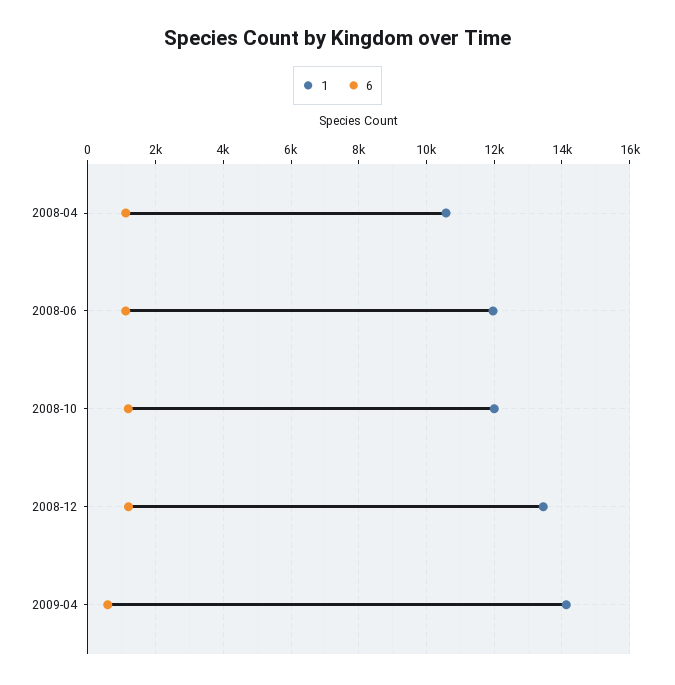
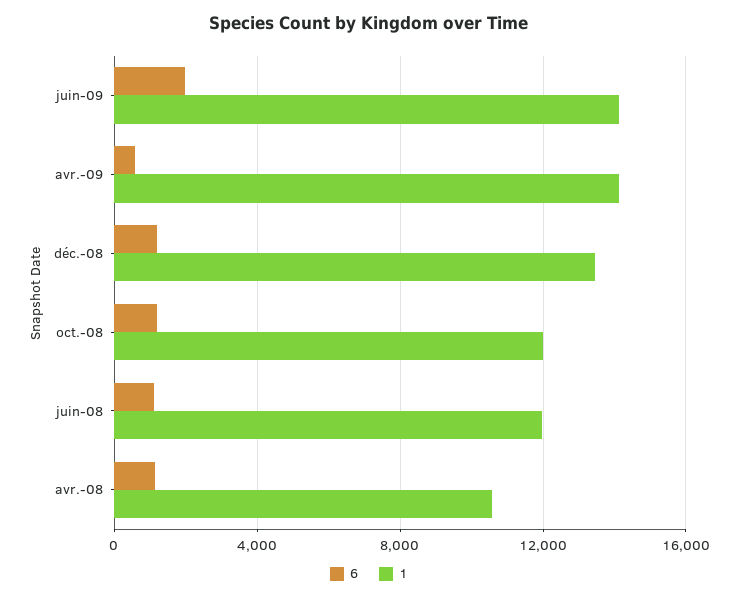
6, juin-09: none -> 2000
1, juin-09: none -> 14000

